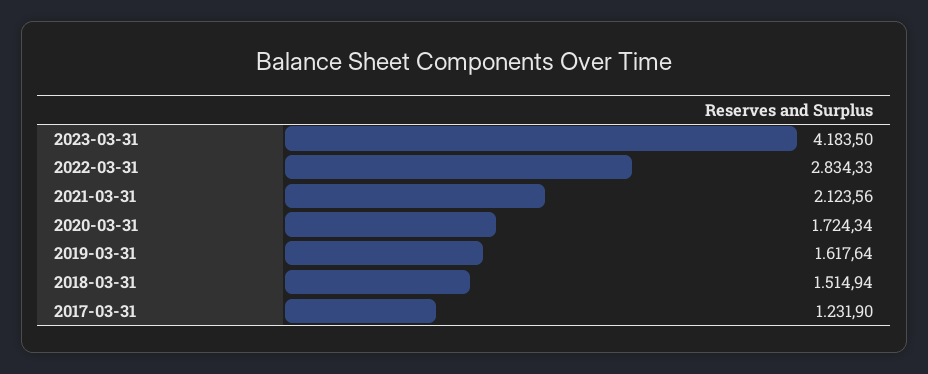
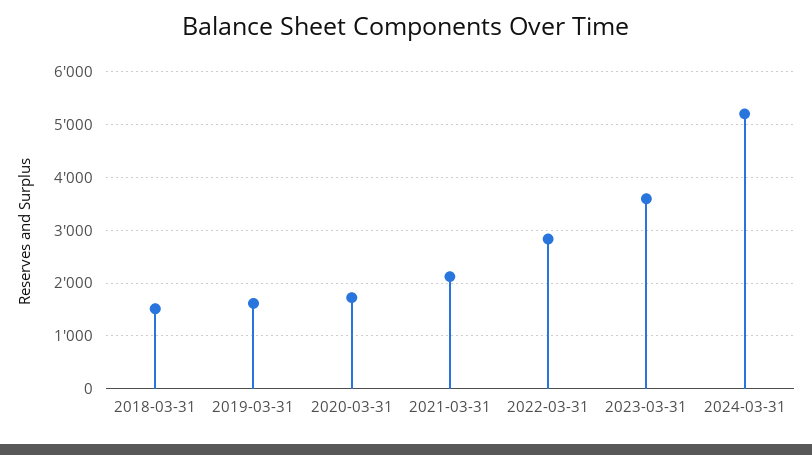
2023-03-31: 4183.5 -> 3600
2017-03-31: 1231.9 -> none
2024-03-31: none -> 5200

